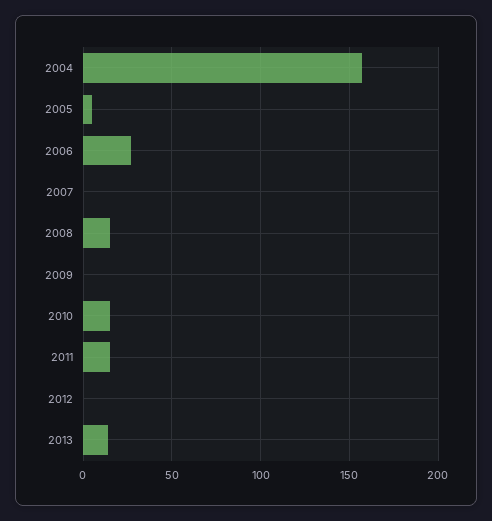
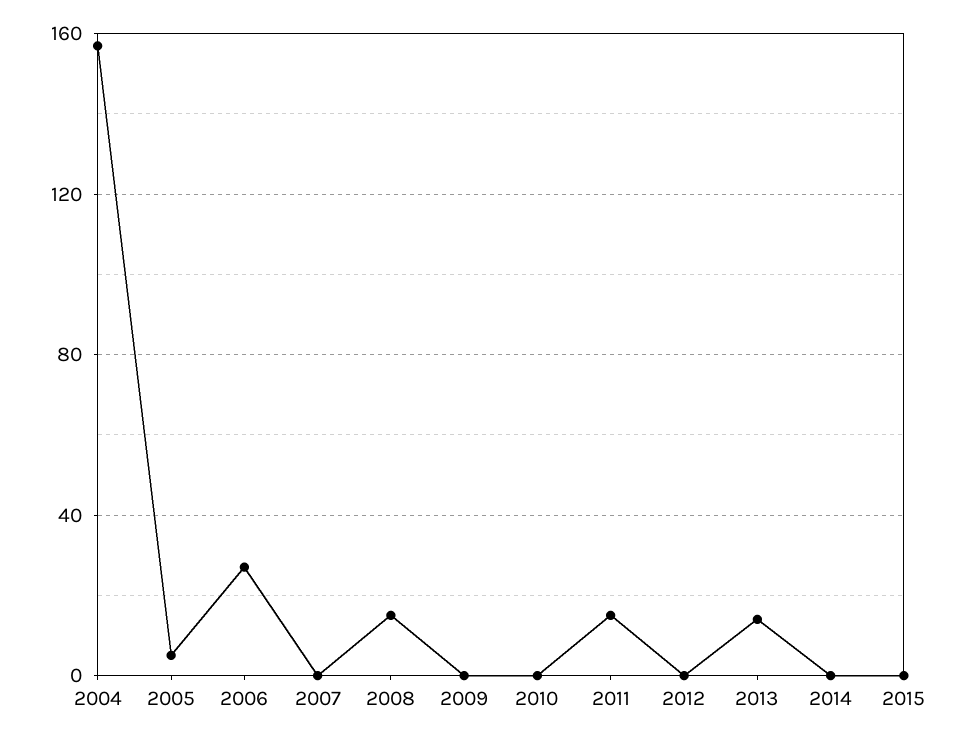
2010: 15 -> 0
2014: none -> 0
2015: none -> 0

